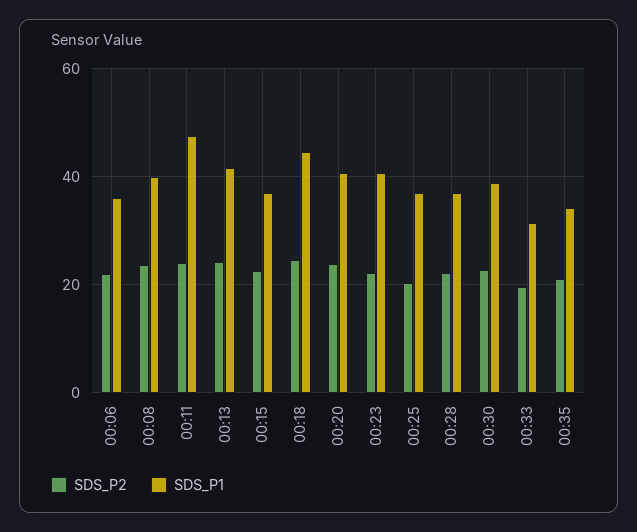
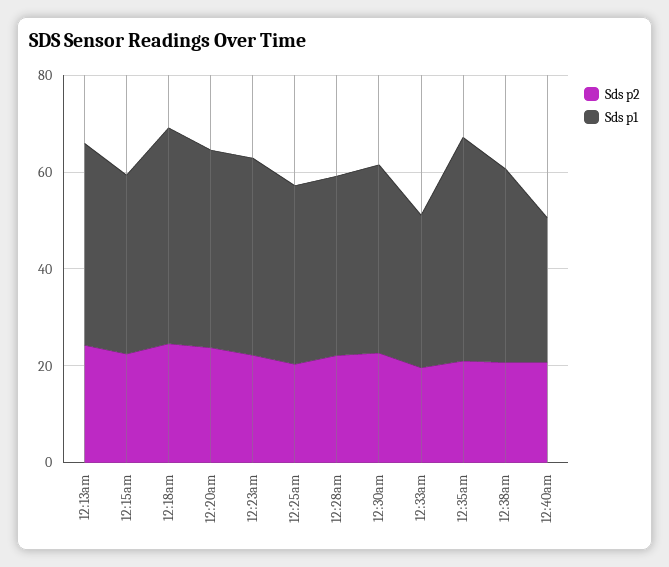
SDS_P2, 00:06: 22 -> none
SDS_P1, 00:06: 36 -> none
SDS_P2, 00:08: 24 -> none
SDS_P1, 00:08: 40 -> none
SDS_P2, 00:11: 24 -> none
SDS_P1, 00:11: 48 -> none
SDS_P1, 00:35: 34 -> 45
SDS_P2, 12:38am: none -> 20
SDS_P1, 12:38am: none -> 40
SDS_P2, 12:40am: none -> 20
SDS_P1, 12:40am: none -> 30

